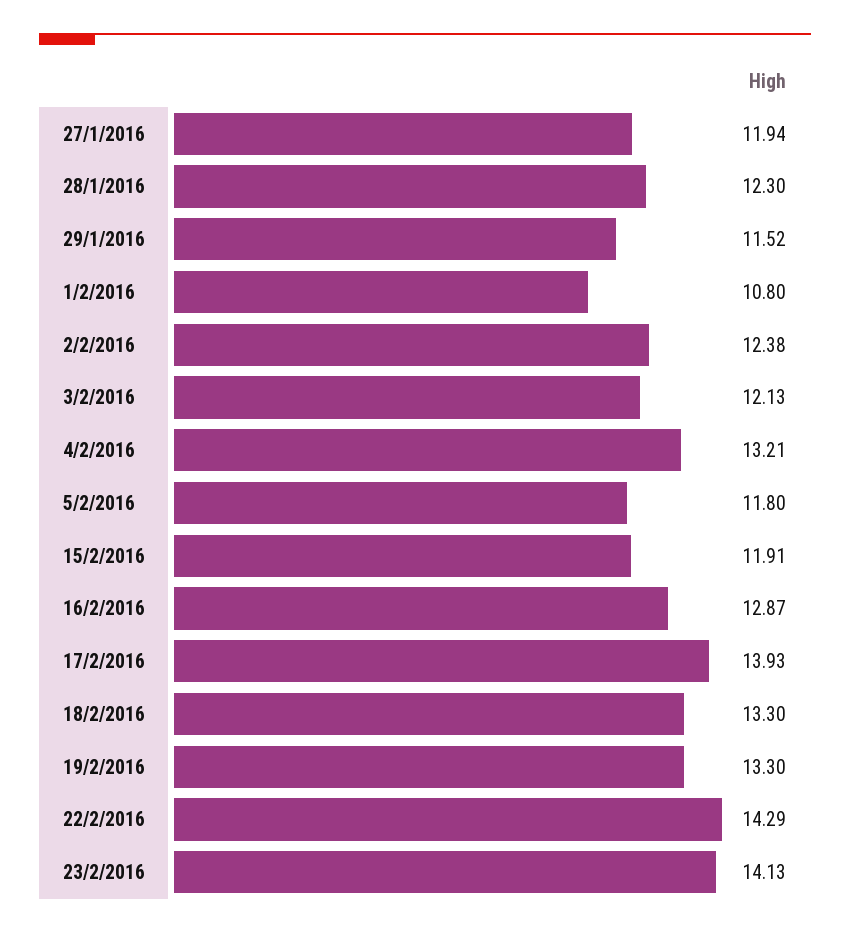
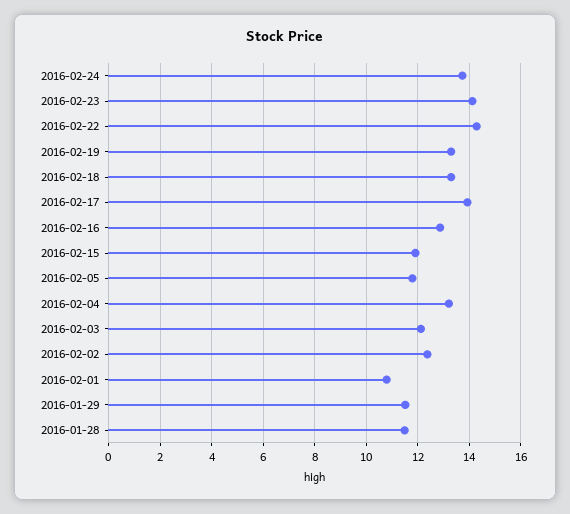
27/1/2016: 11.94 -> none
28/1/2016: 12.3 -> 11.5
2016-02-24: none -> 13.75

